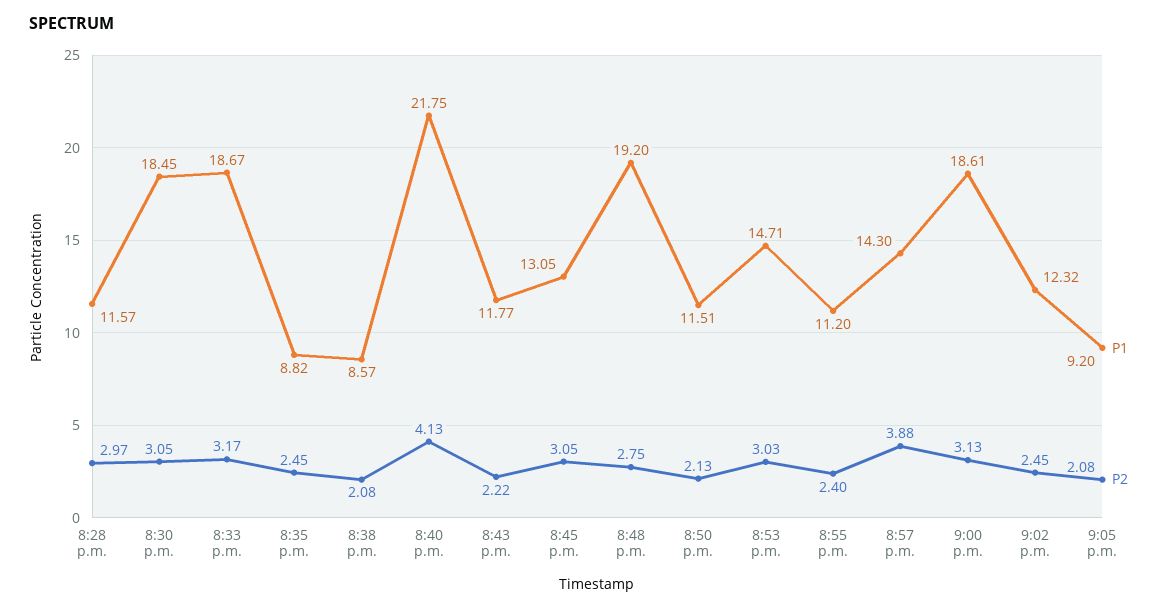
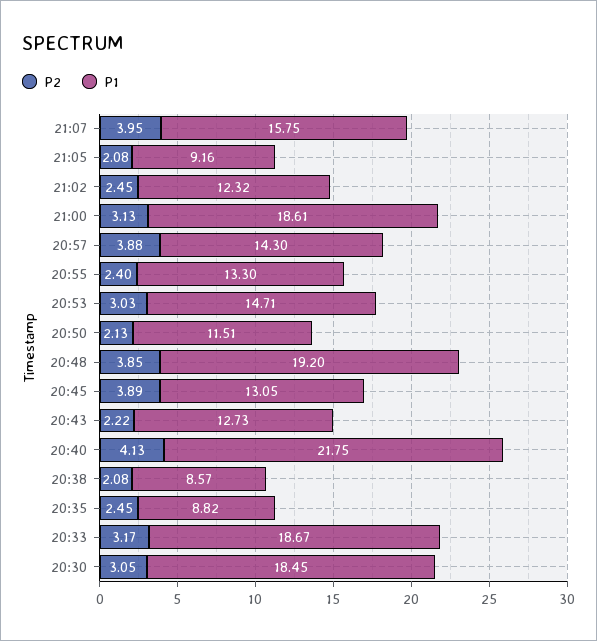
P1, 8:28 p.m.: 11.57 -> none
P2, 8:28 p.m.: 2.97 -> none
P1, 8:43 p.m.: 11.77 -> 12.73
P2, 8:45 p.m.: 3.05 -> 3.89
P2, 8:48 p.m.: 2.75 -> 3.85
P1, 8:55 p.m.: 11.2 -> 13.3
P1, 9:05 p.m.: 9.2 -> 9.16
P2, 21:07: none -> 3.95
P1, 21:07: none -> 15.75

